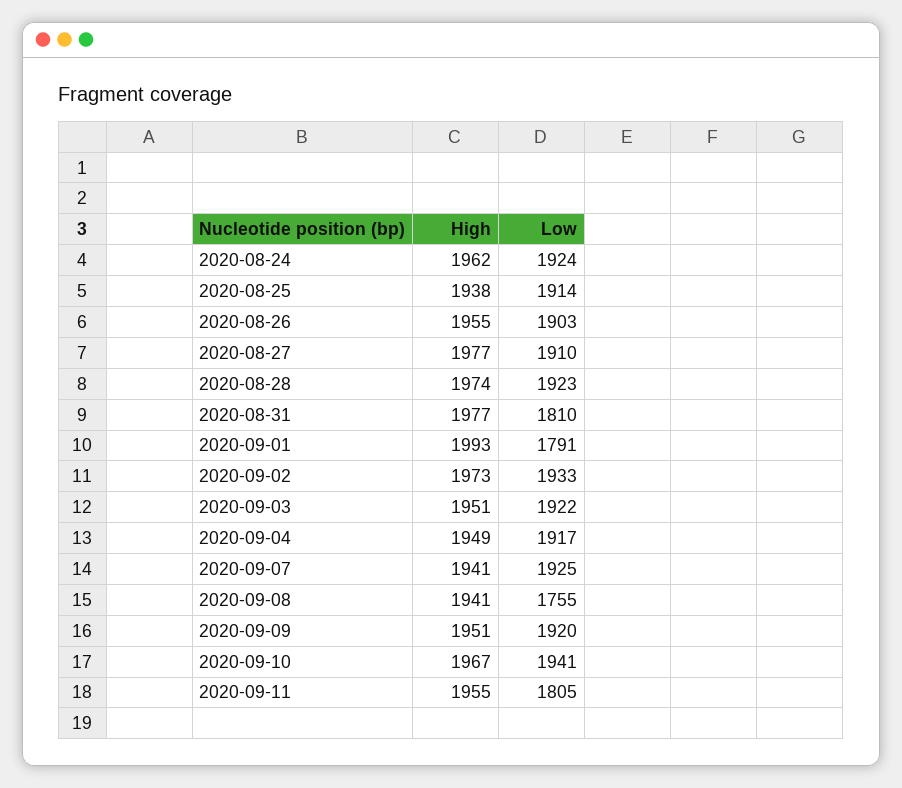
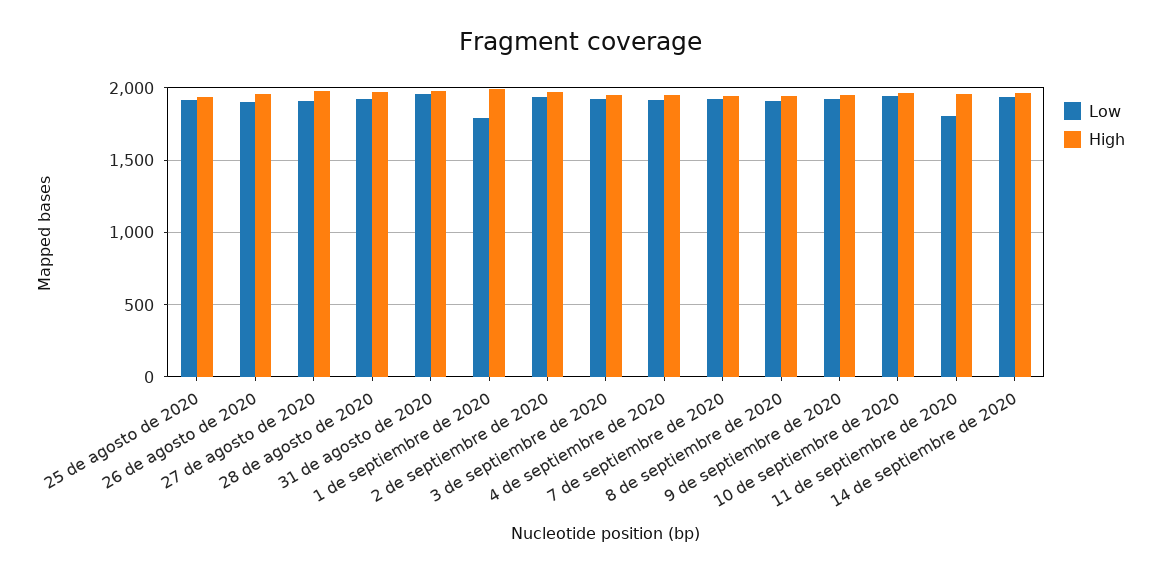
High, 2020-08-24: 1962 -> none
Low, 2020-08-24: 1924 -> none
Low, 2020-08-31: 1810 -> 1950
Low, 2020-09-08: 1755 -> 1900
Low, 14 de septiembre de 2020: none -> 1950
High, 14 de septiembre de 2020: none -> 1950

